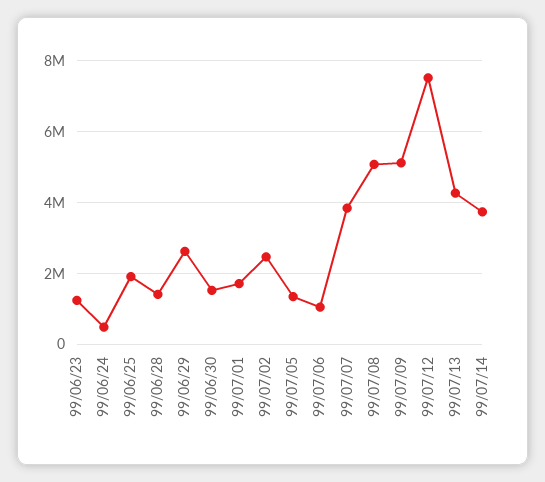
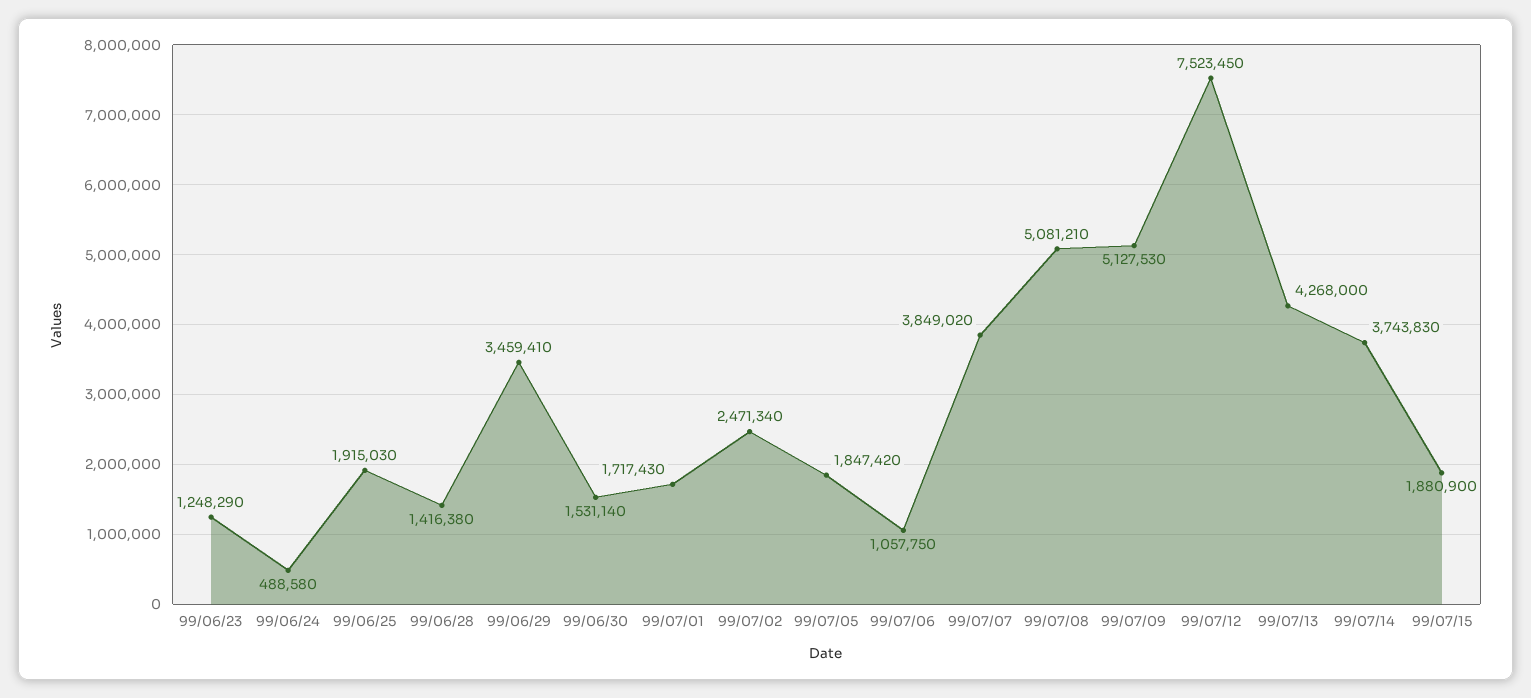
99/06/29: 2600000 -> 3459410
99/07/05: 1400000 -> 1847420
99/07/15: none -> 1880900

